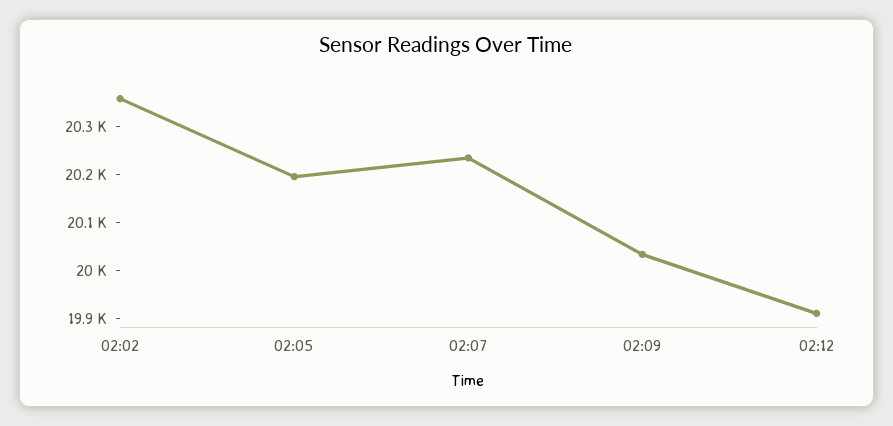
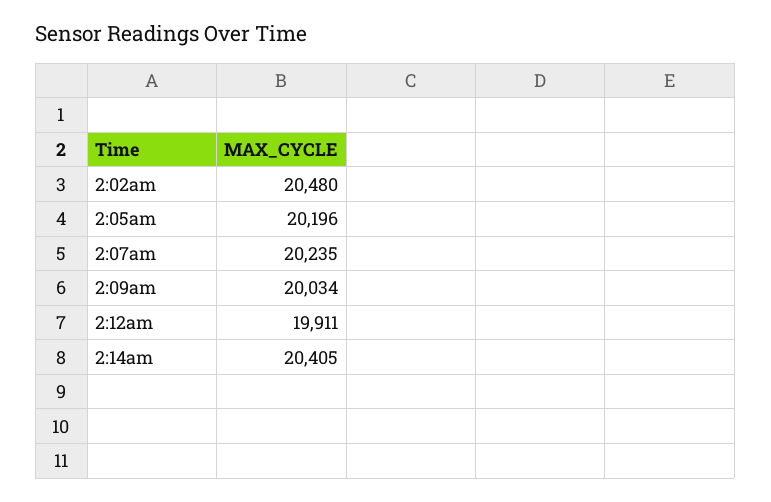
02:02: 20360 -> 20480
2:14am: none -> 20405

